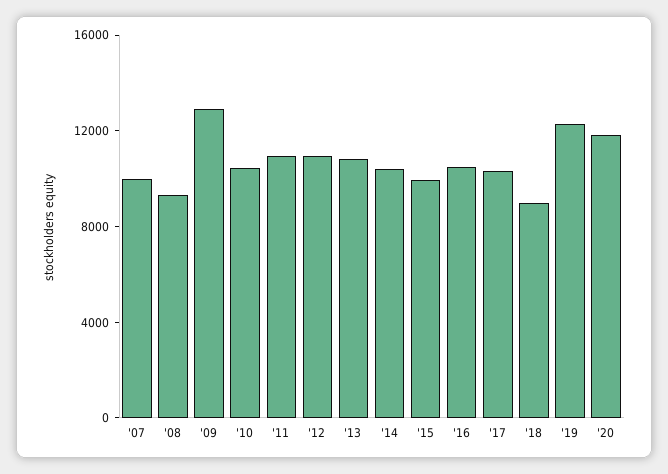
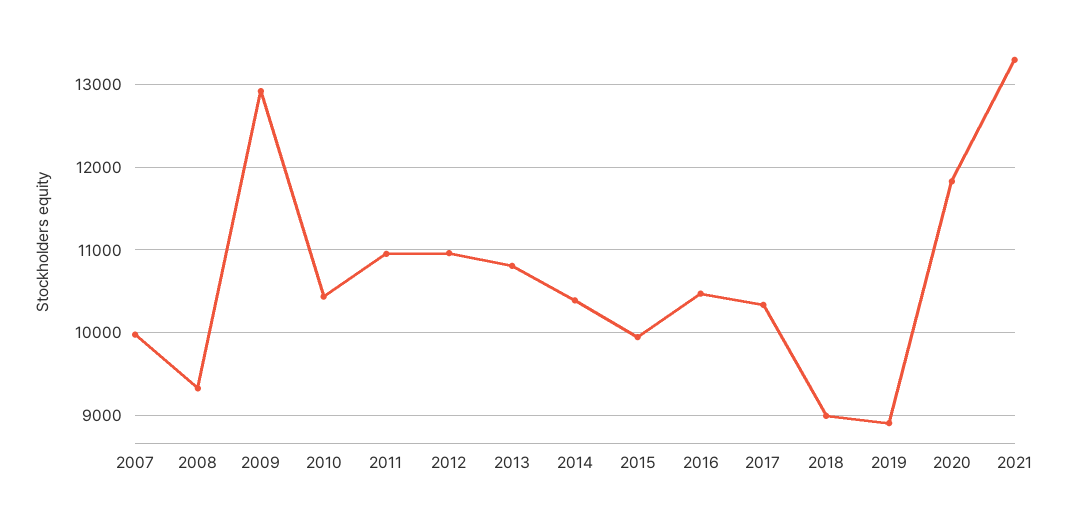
'19: 12000 -> 8900
2021: none -> 13300

